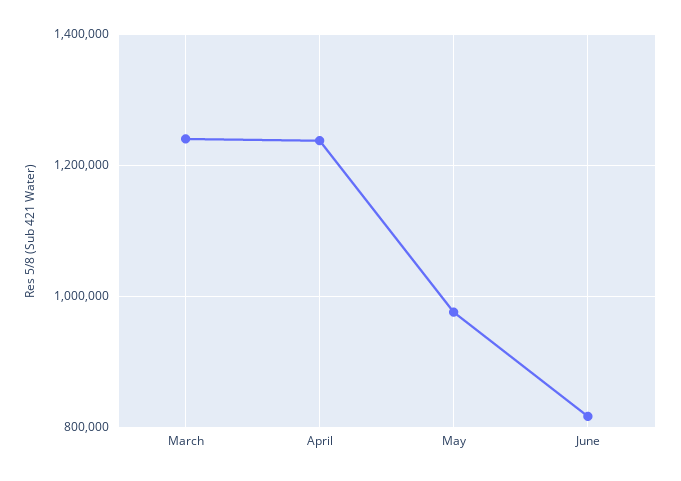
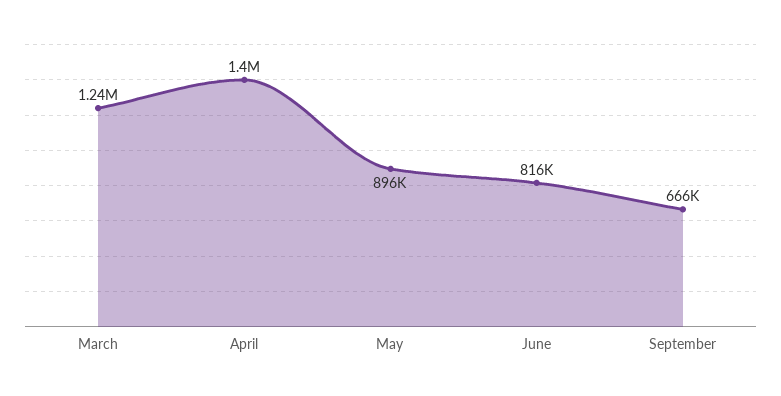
April: 1240000 -> 1400000
May: 980000 -> 896000
September: none -> 666000

